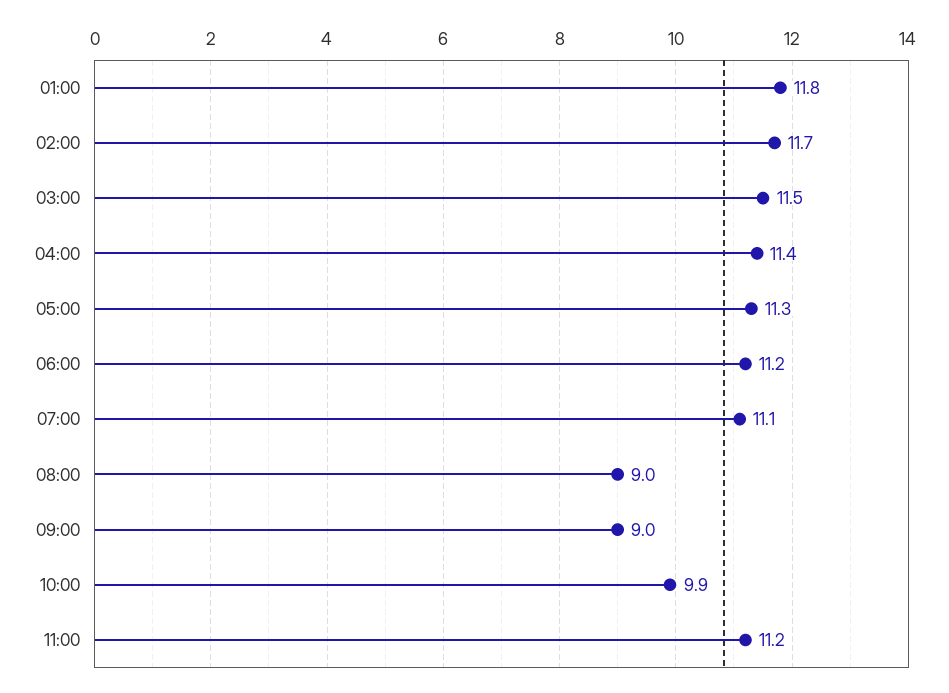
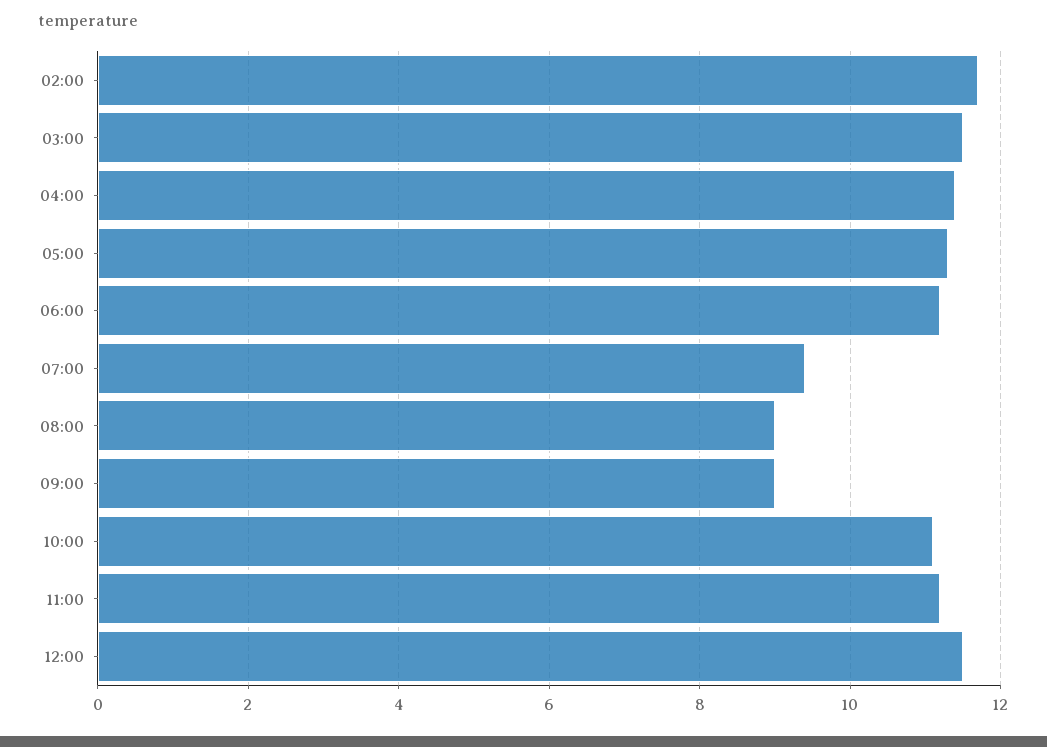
01:00: 11.8 -> none
07:00: 11.1 -> 9.5
10:00: 9.9 -> 11
12:00: none -> 11.5

